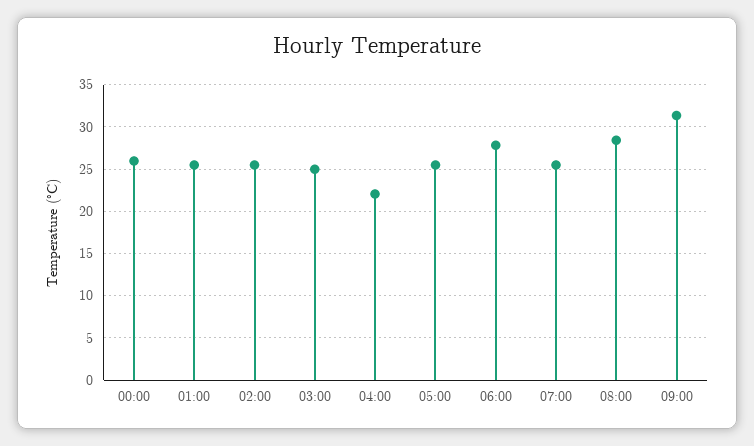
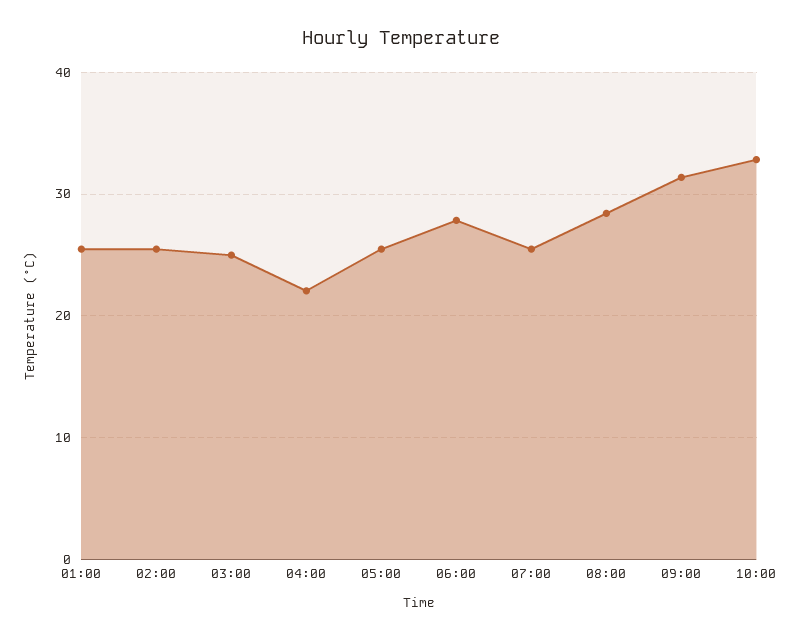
00:00: 26 -> none
10:00: none -> 33

